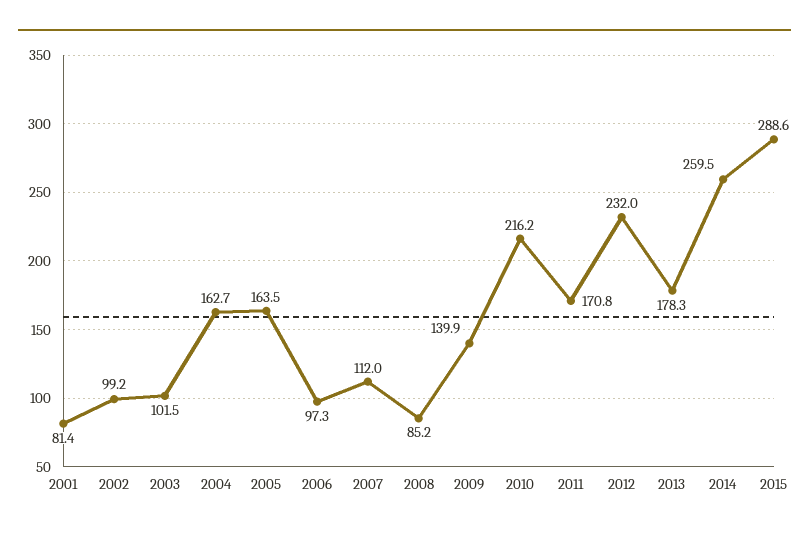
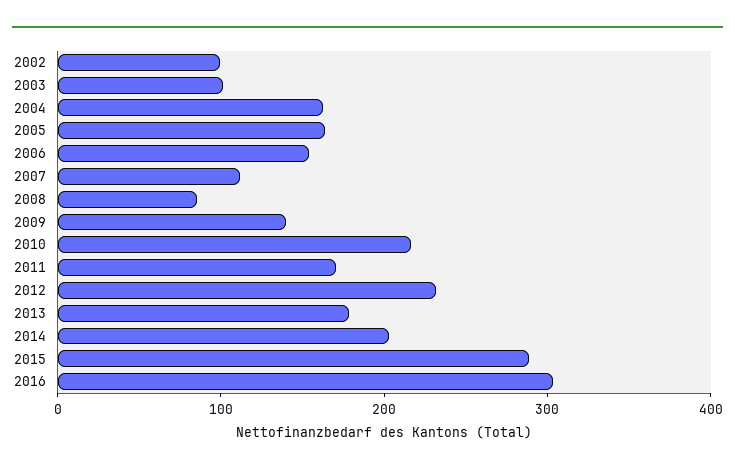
2001: 81.4 -> none
2006: 97.3 -> 160
2014: 259.5 -> 200
2016: none -> 300

